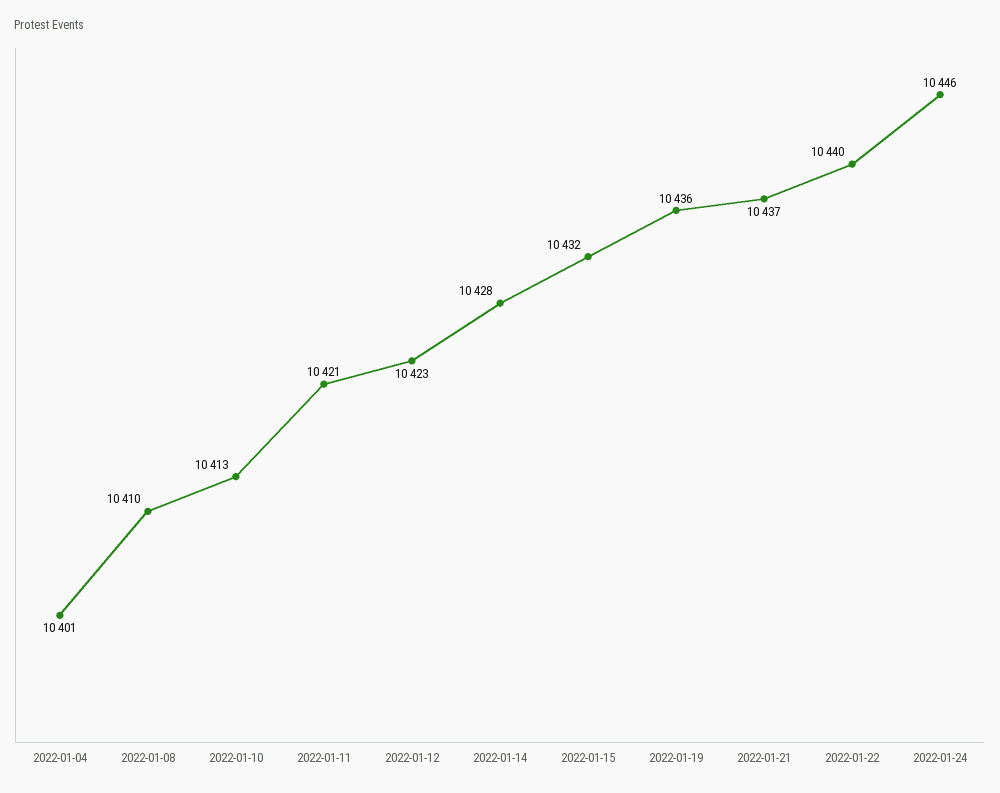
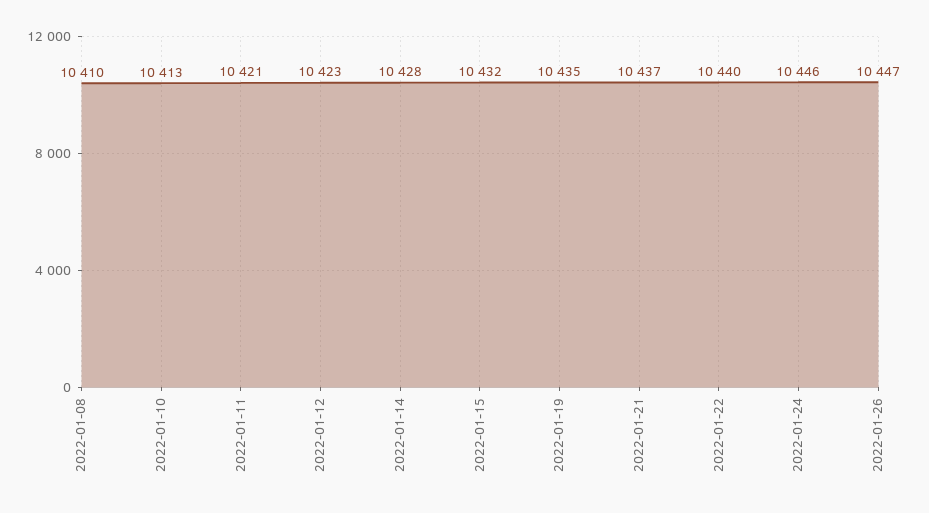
2022-01-04: 10401 -> none
2022-01-19: 10436 -> 10435
2022-01-26: none -> 10447

